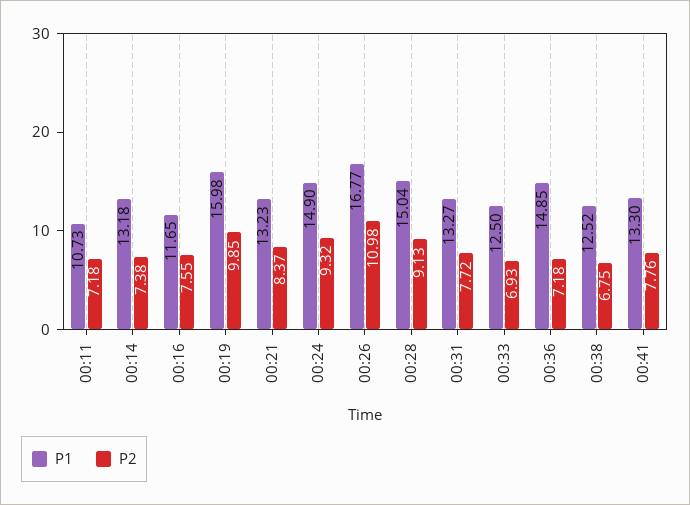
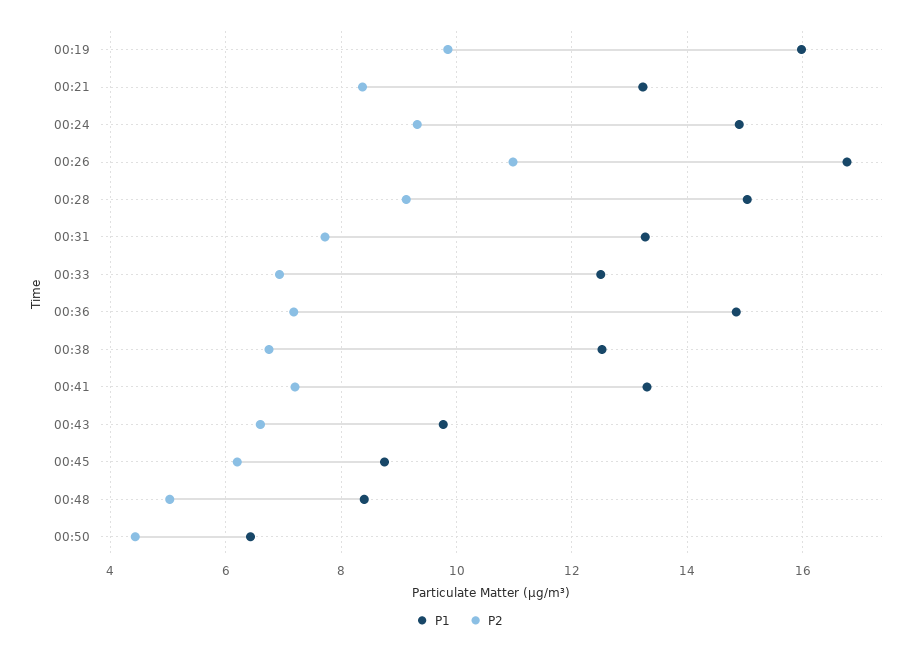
P1, 00:11: 10.73 -> none
P2, 00:11: 7.18 -> none
P1, 00:14: 13.18 -> none
P2, 00:14: 7.38 -> none
P1, 00:16: 11.65 -> none
P2, 00:16: 7.55 -> none
P2, 00:41: 7.76 -> 7.2
P1, 00:43: none -> 9.8
P2, 00:43: none -> 6.6
P1, 00:45: none -> 8.8
P2, 00:45: none -> 6.2
P1, 00:48: none -> 8.4
P2, 00:48: none -> 5
P1, 00:50: none -> 6.4
P2, 00:50: none -> 4.4

